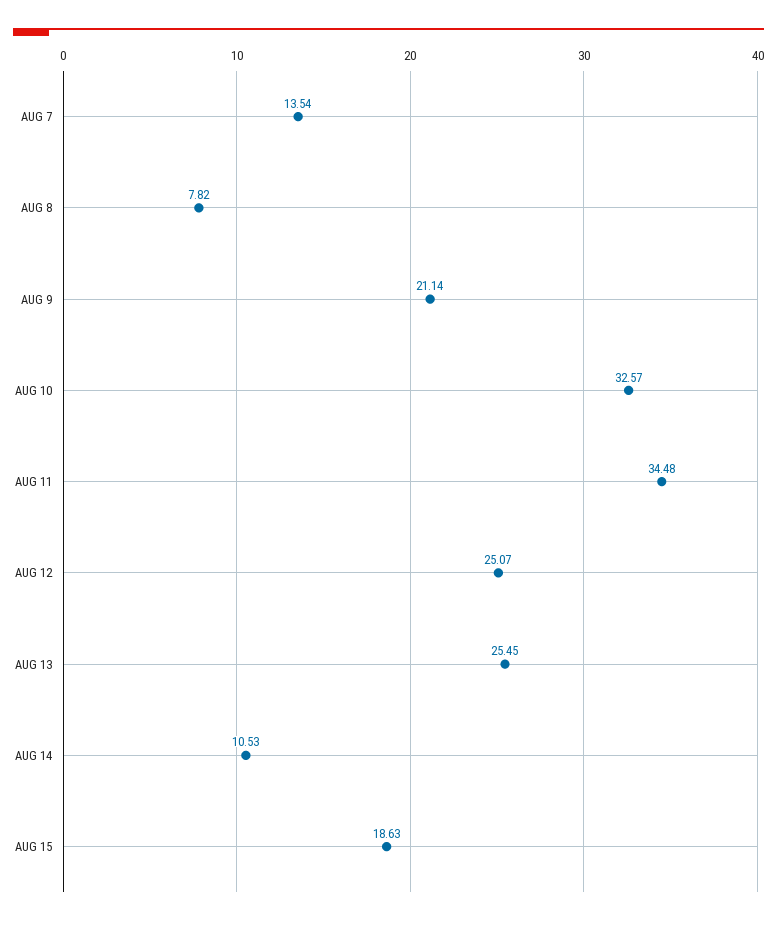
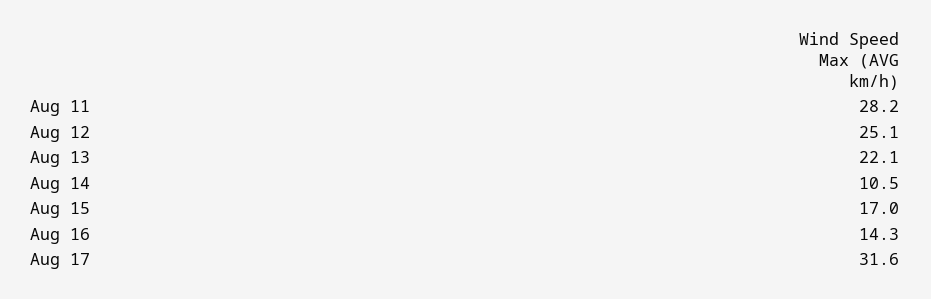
AUG 7: 13.54 -> none
AUG 8: 7.82 -> none
AUG 9: 21.14 -> none
AUG 10: 32.57 -> none
AUG 11: 34.48 -> 28.2
AUG 13: 25.45 -> 22.1
AUG 15: 18.63 -> 17
Aug 16: none -> 14.3
Aug 17: none -> 31.6

